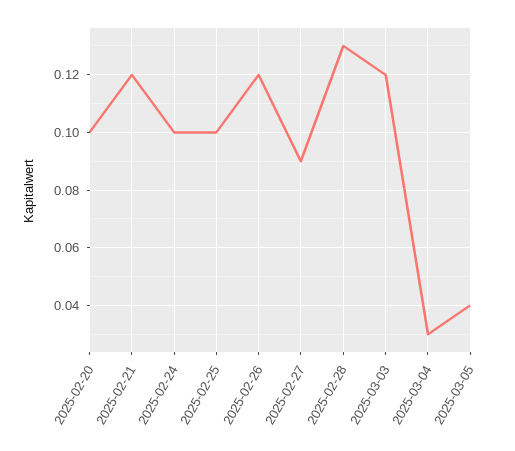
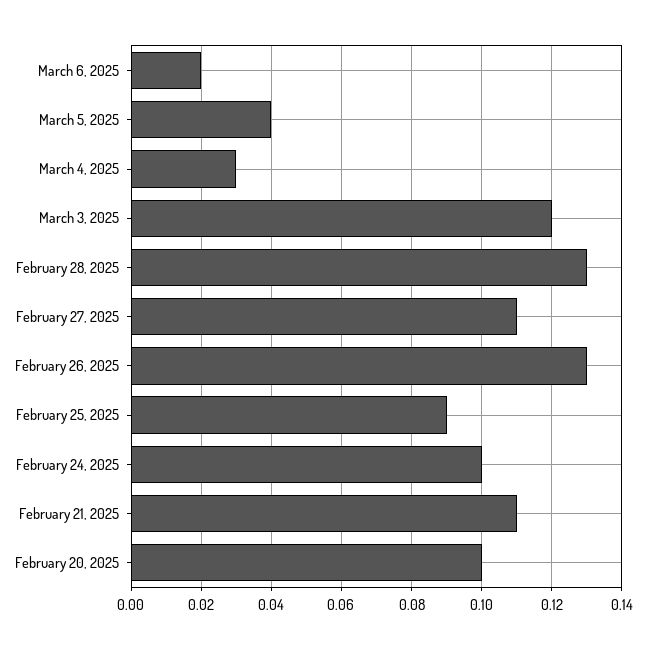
2025-02-21: 0.12 -> 0.11
2025-02-25: 0.1 -> 0.09
2025-02-26: 0.12 -> 0.13
2025-02-27: 0.09 -> 0.11
March 6, 2025: none -> 0.02

